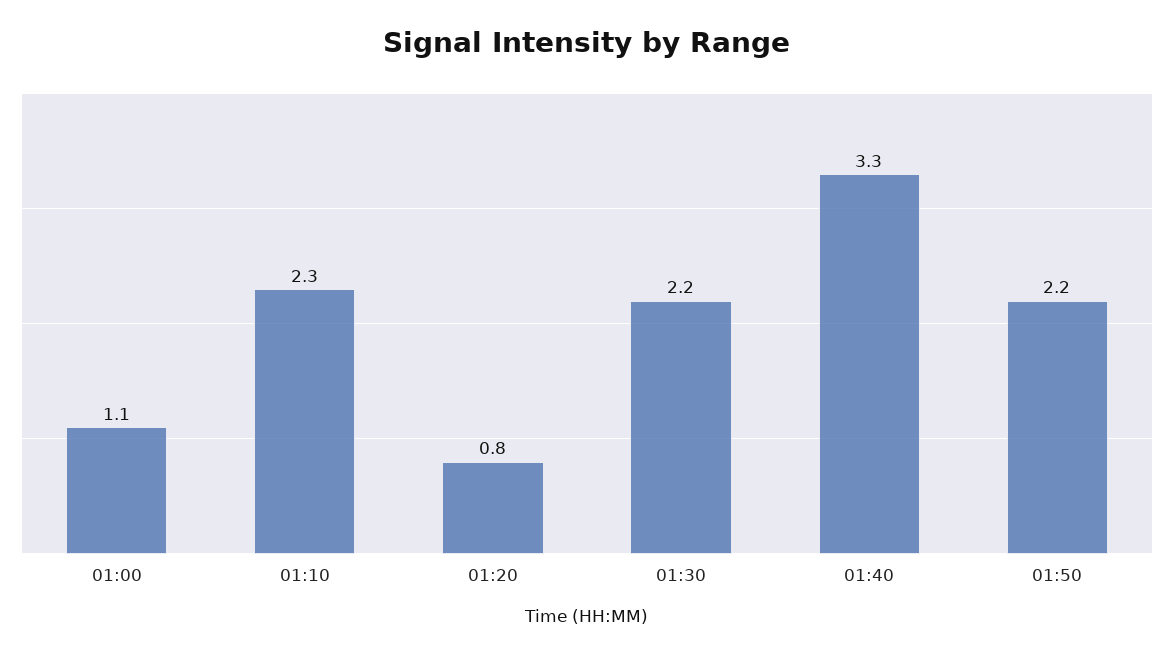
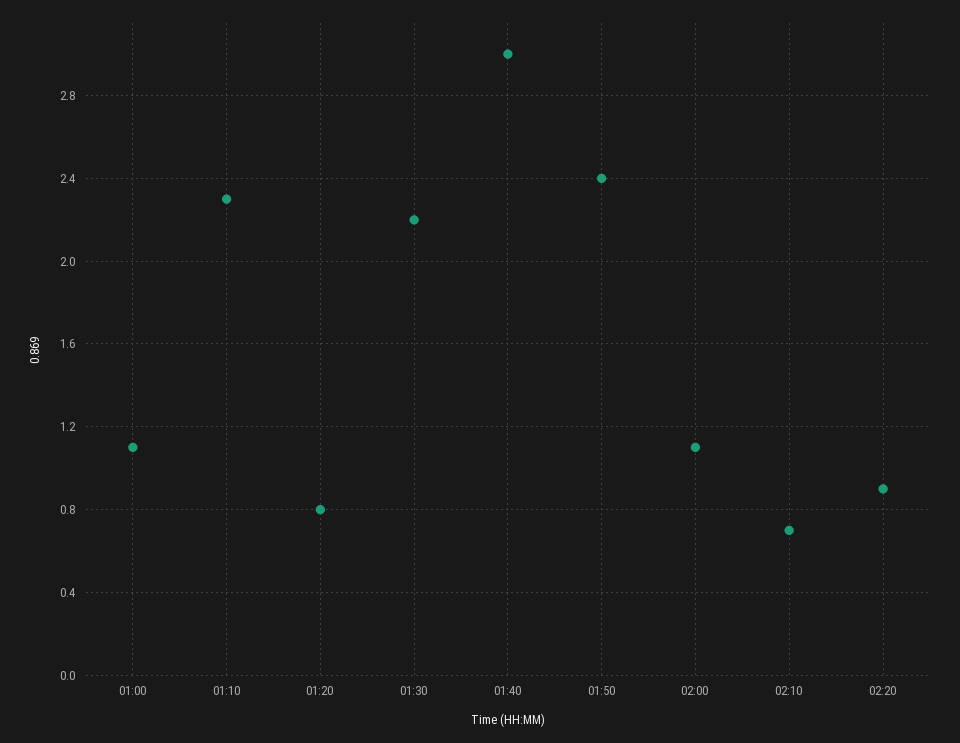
01:40: 3.3 -> 3
01:50: 2.2 -> 2.4
02:00: none -> 1.1
02:10: none -> 0.7
02:20: none -> 0.9

